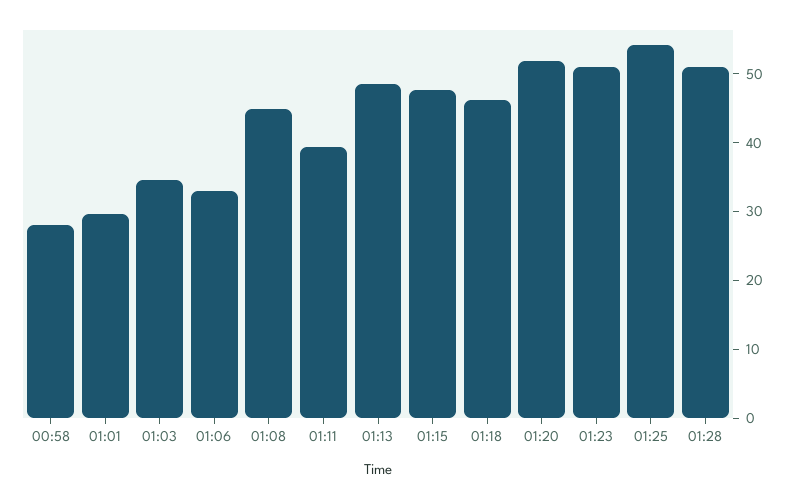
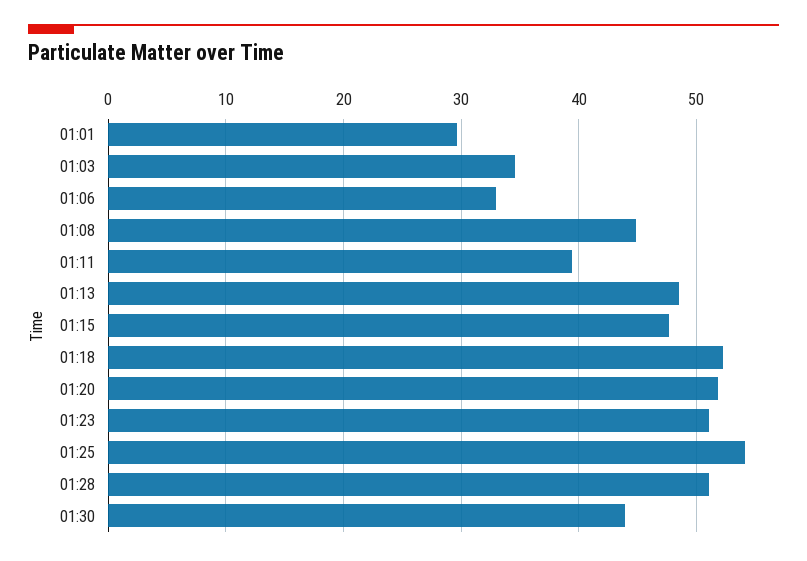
00:58: 28 -> none
01:18: 46 -> 52
01:30: none -> 44

